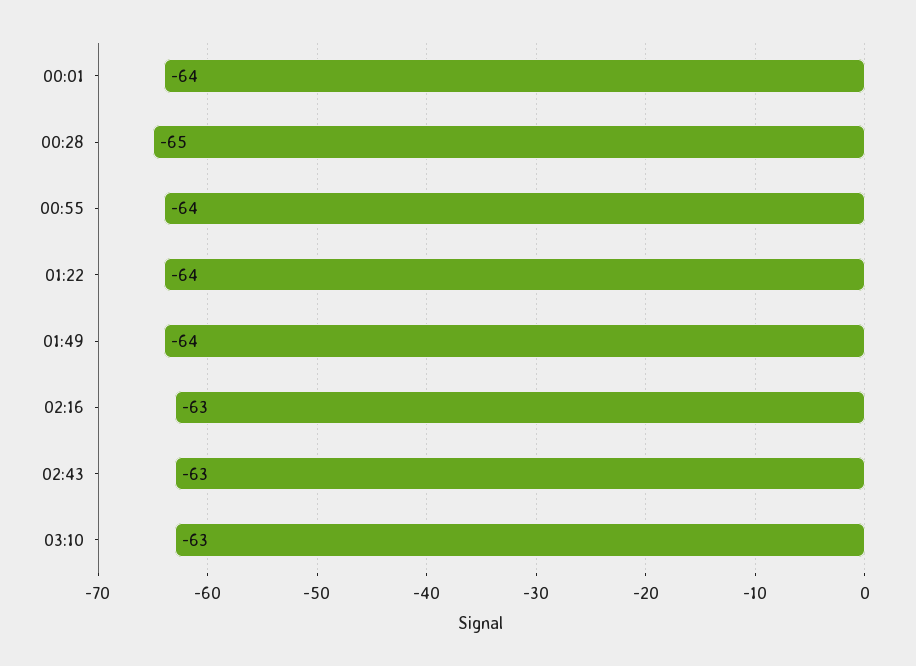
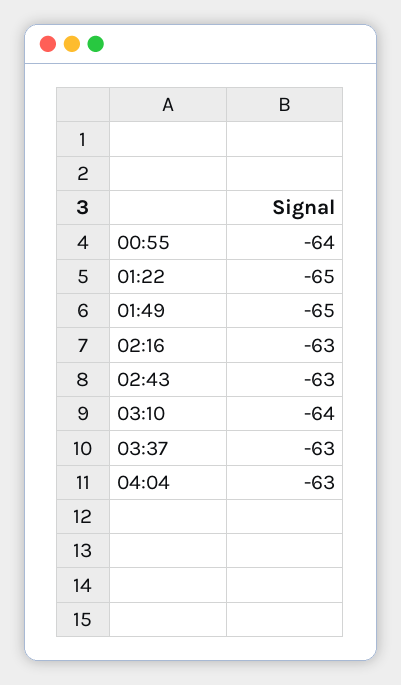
00:01: -64 -> none
00:28: -65 -> none
01:22: -64 -> -65
01:49: -64 -> -65
03:10: -63 -> -64
03:37: none -> -63
04:04: none -> -63

